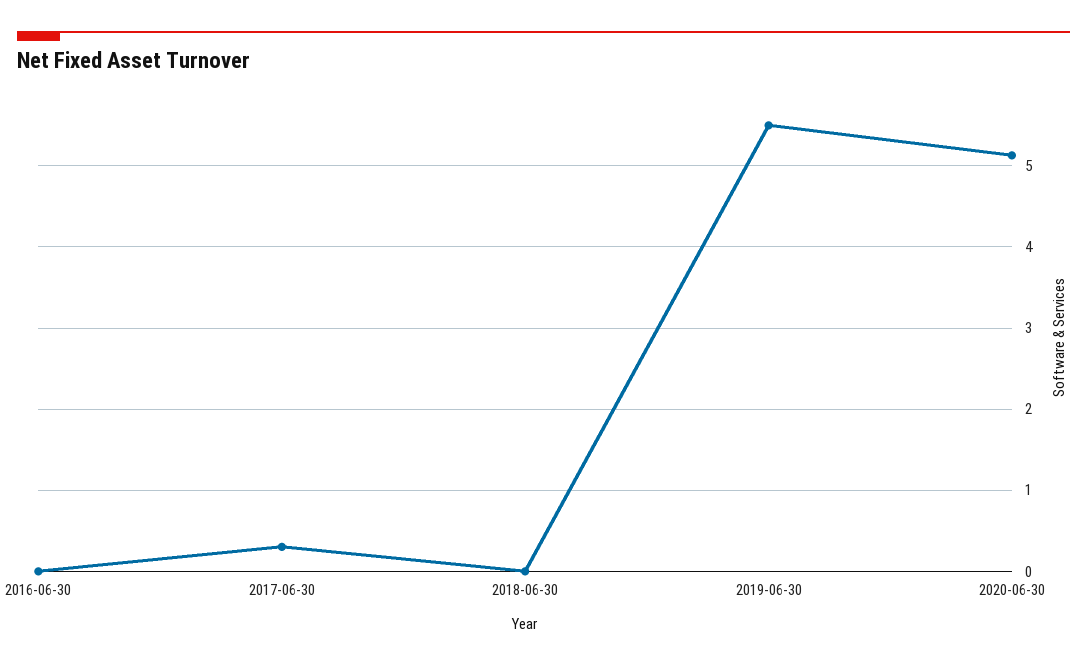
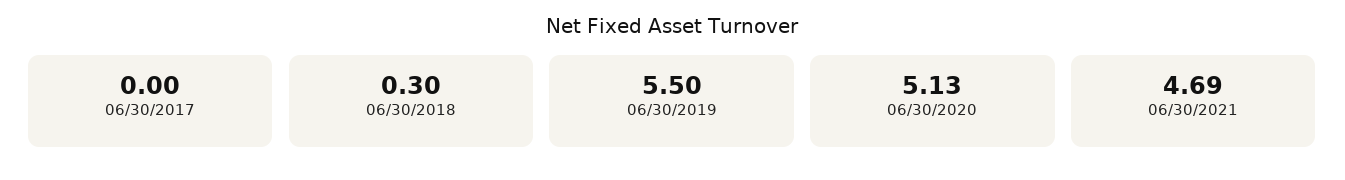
2016-06-30: 0 -> none
2017-06-30: 0.3 -> 0
2018-06-30: 0 -> 0.3
06/30/2021: none -> 4.69

